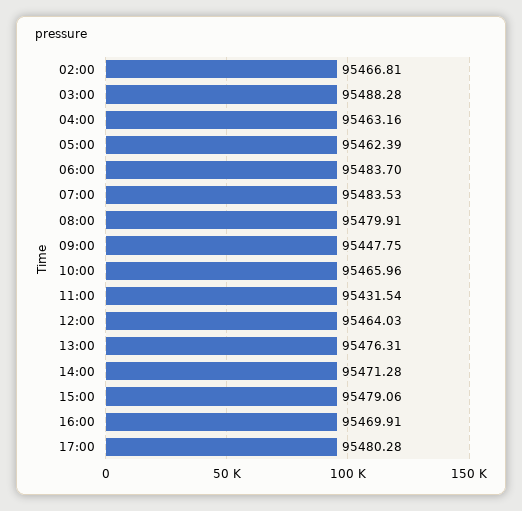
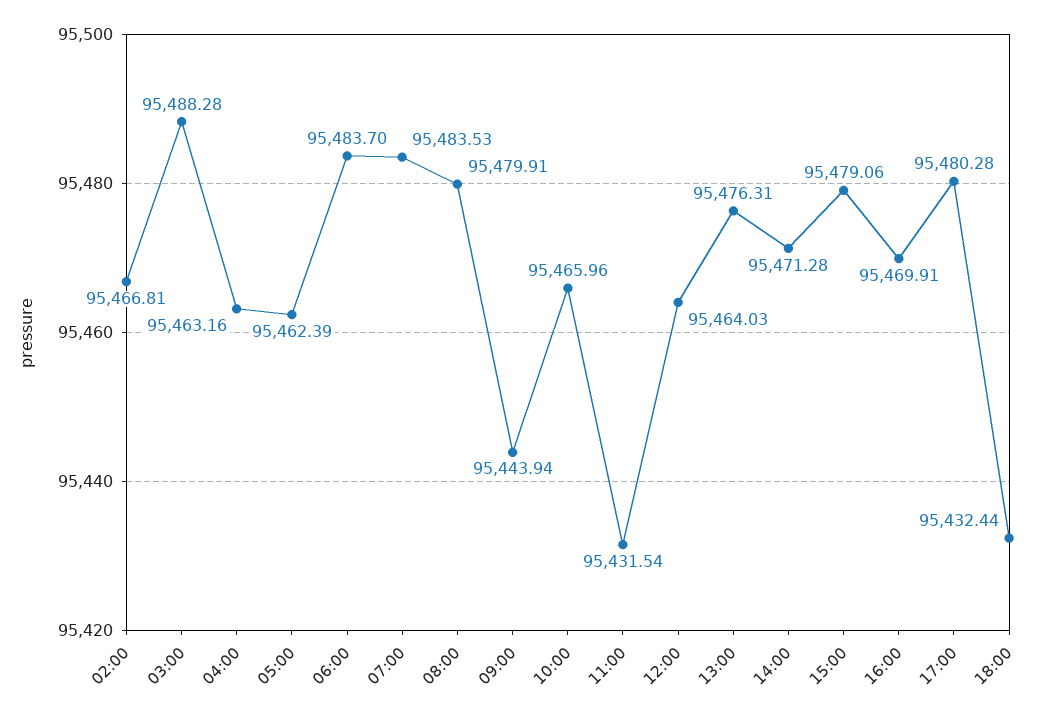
09:00: 95447.75 -> 95443.94
18:00: none -> 95432.44

